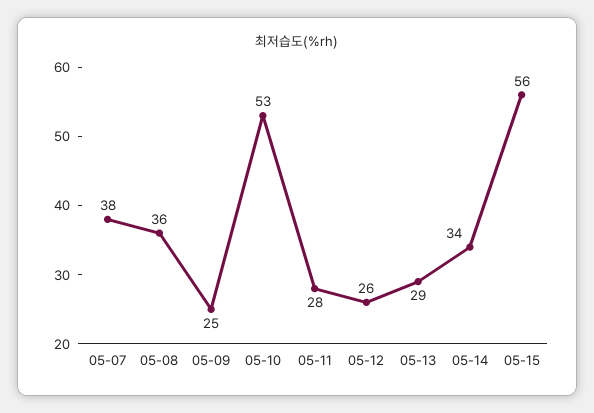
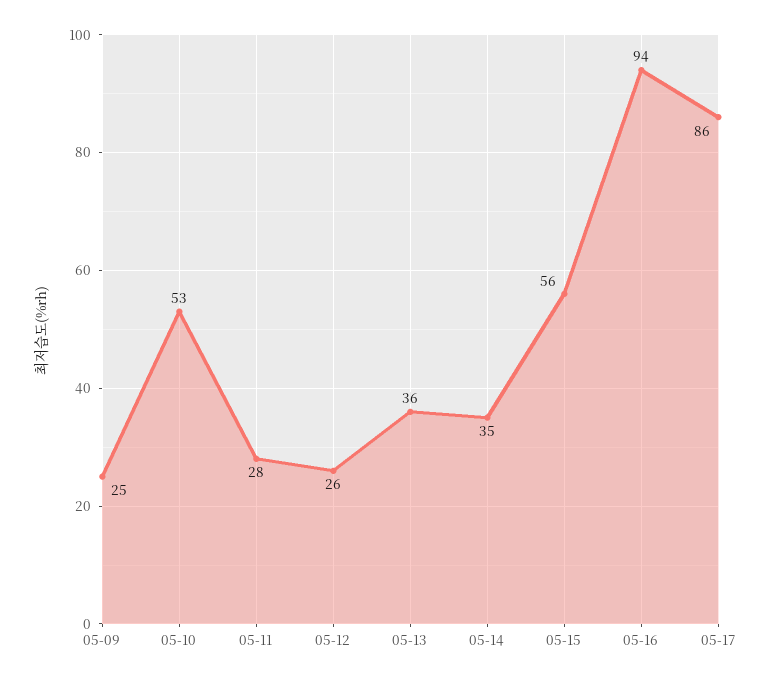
05-07: 38 -> none
05-08: 36 -> none
05-13: 29 -> 36
05-14: 34 -> 35
05-16: none -> 94
05-17: none -> 86

